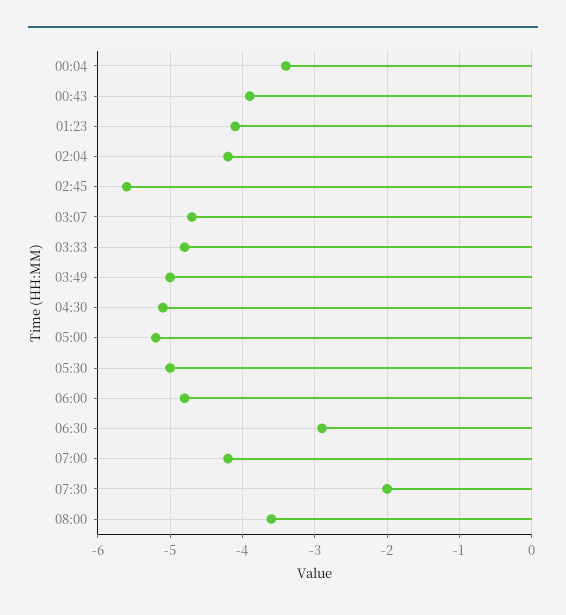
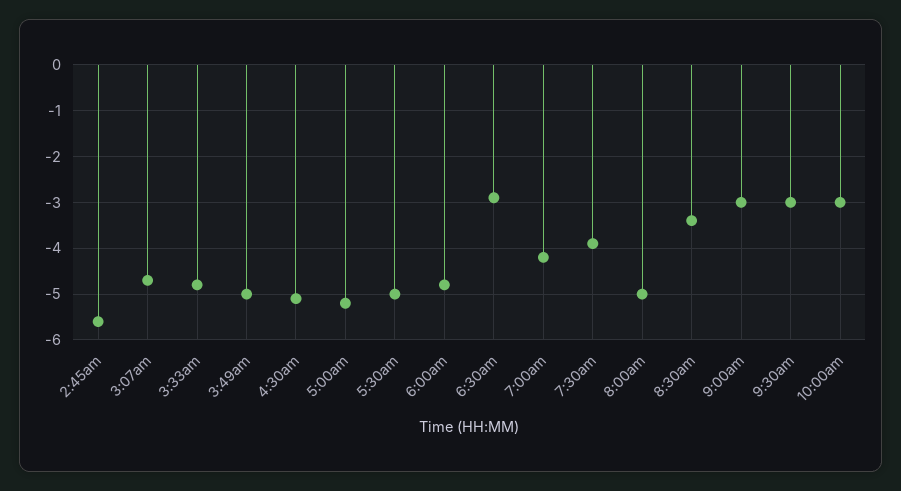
00:04: -3.4 -> none
00:43: -3.9 -> none
01:23: -4.1 -> none
02:04: -4.2 -> none
07:30: -2 -> -4
08:00: -3.6 -> -5
8:30am: none -> -3.5
9:00am: none -> -3
9:30am: none -> -3
10:00am: none -> -3

